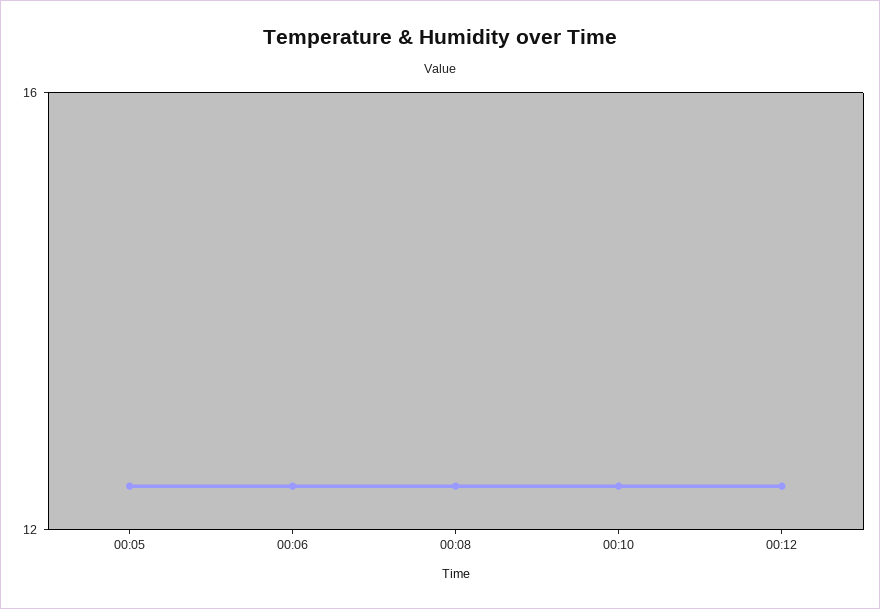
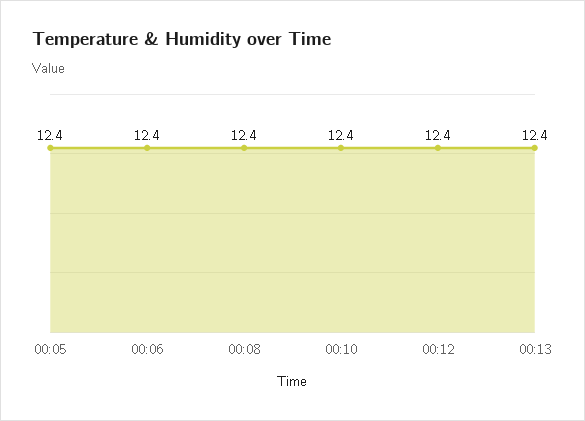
00:13: none -> 12.4

